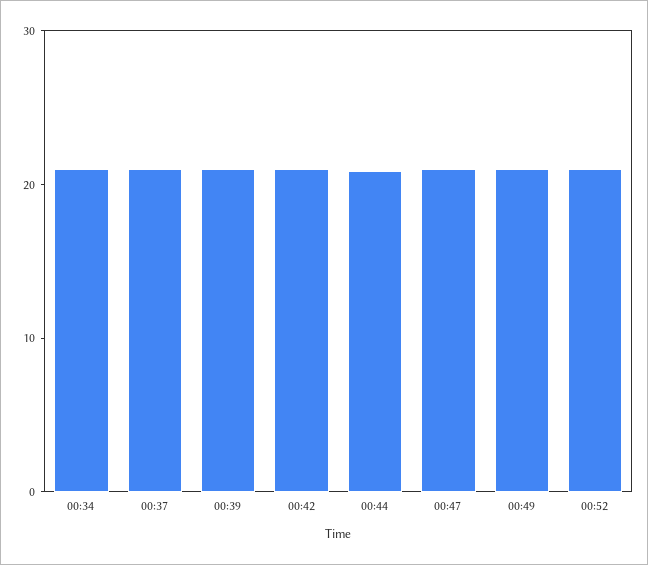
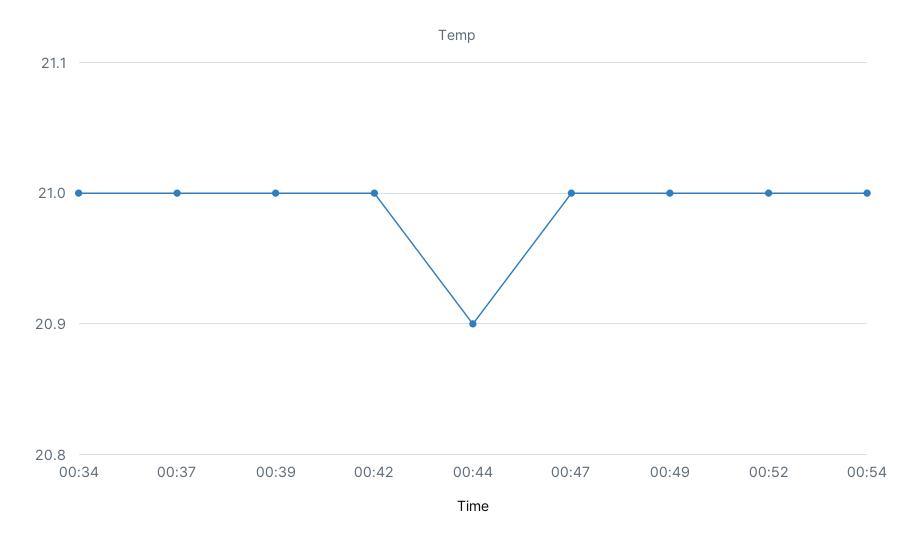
00:54: none -> 21

